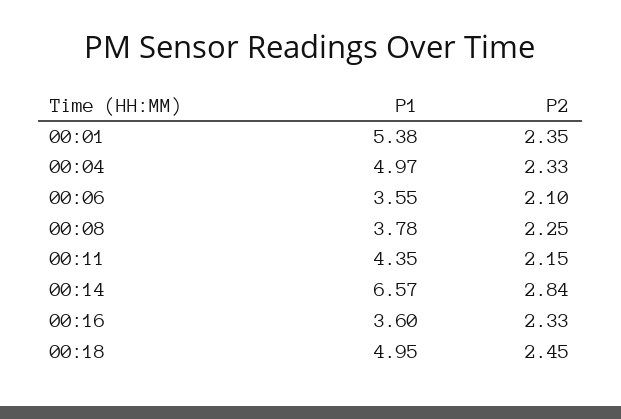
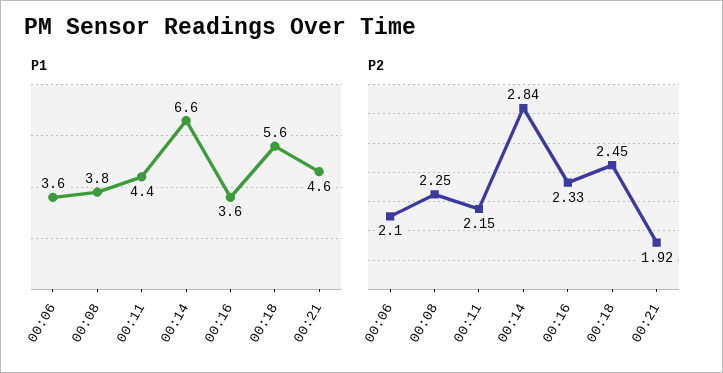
P1, 00:01: 5.38 -> none
P2, 00:01: 2.35 -> none
P1, 00:04: 4.97 -> none
P2, 00:04: 2.33 -> none
P1, 00:18: 4.95 -> 5.6
P1, 00:21: none -> 4.6
P2, 00:21: none -> 1.92

